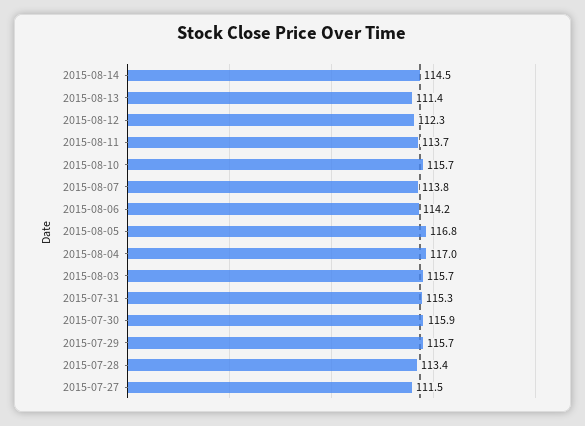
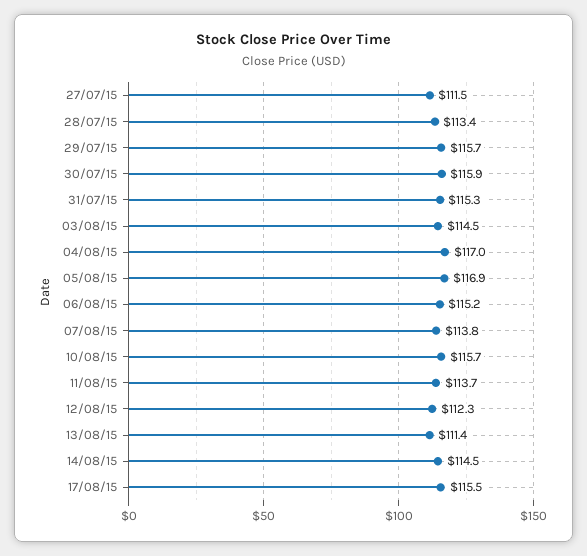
2015-08-06: 114.2 -> 115.2
2015-08-05: 116.8 -> 116.9
2015-08-03: 115.7 -> 114.5
17/08/15: none -> 115.5

